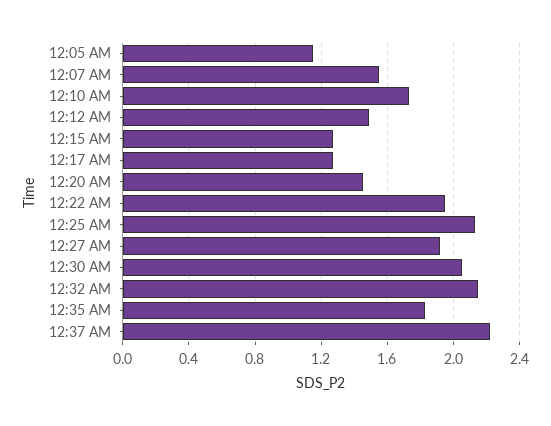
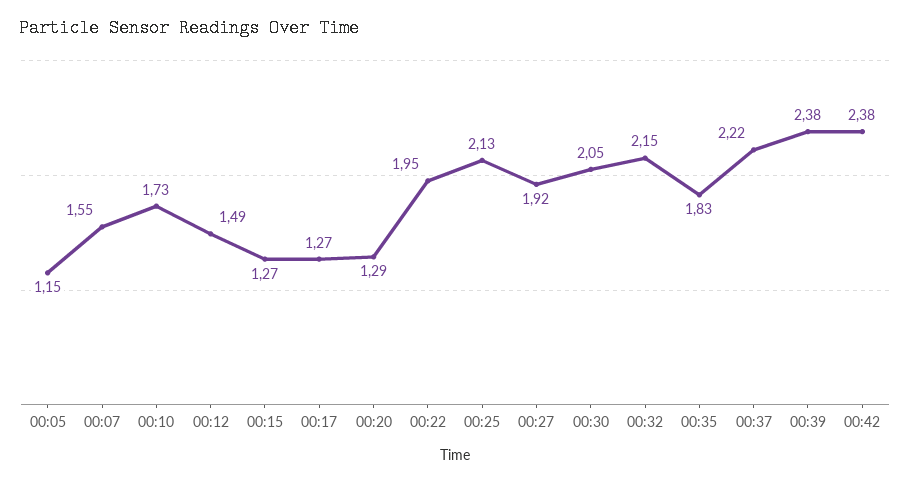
12:20 AM: 1.45 -> 1.29
00:39: none -> 2.38
00:42: none -> 2.38

